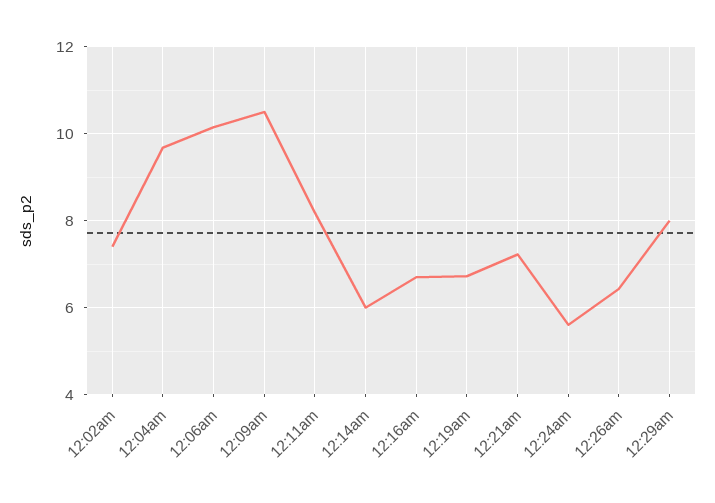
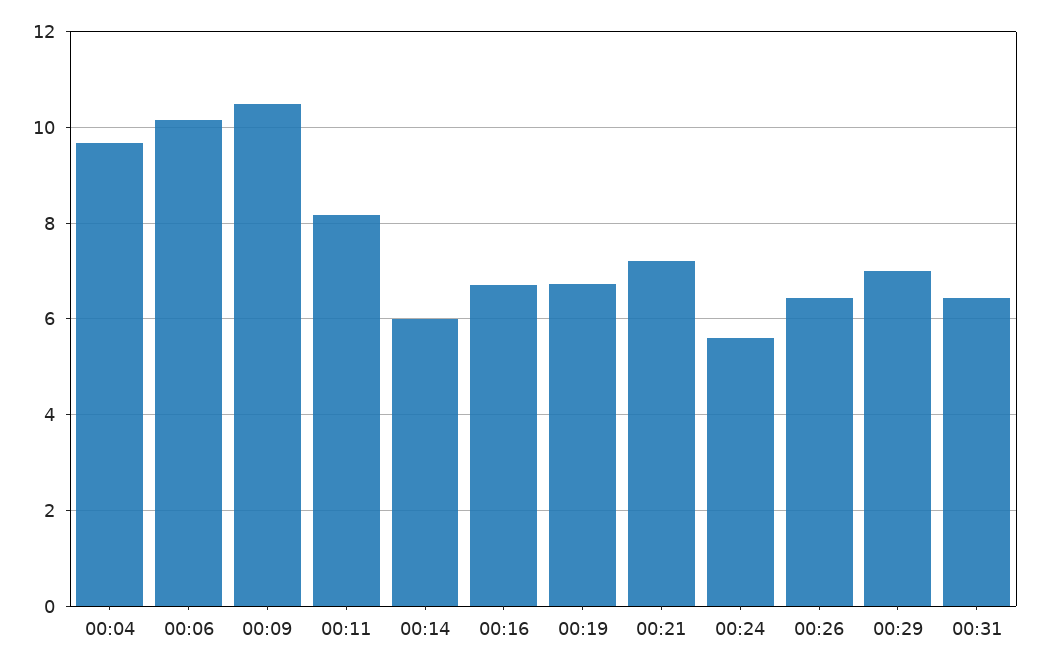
12:02am: 7.4 -> none
12:29am: 8 -> 7
00:31: none -> 6.4

